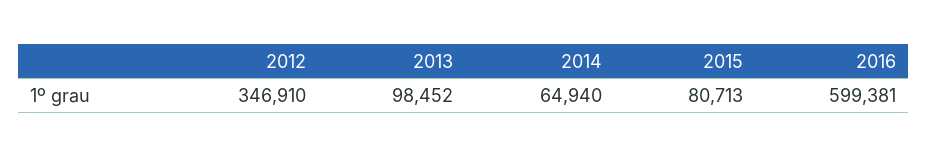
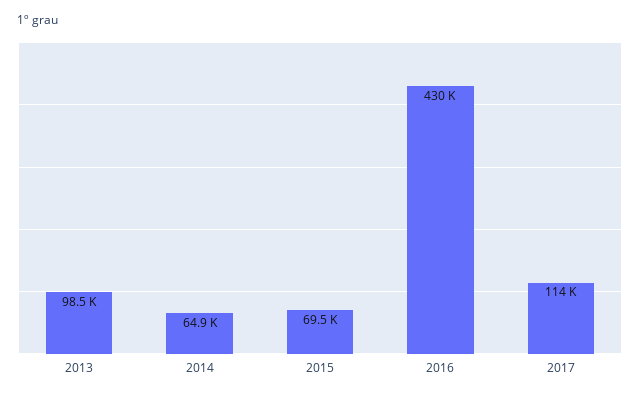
2012: 346910 -> none
2015: 80713 -> 69500
2016: 599381 -> 430000
2017: none -> 114000

